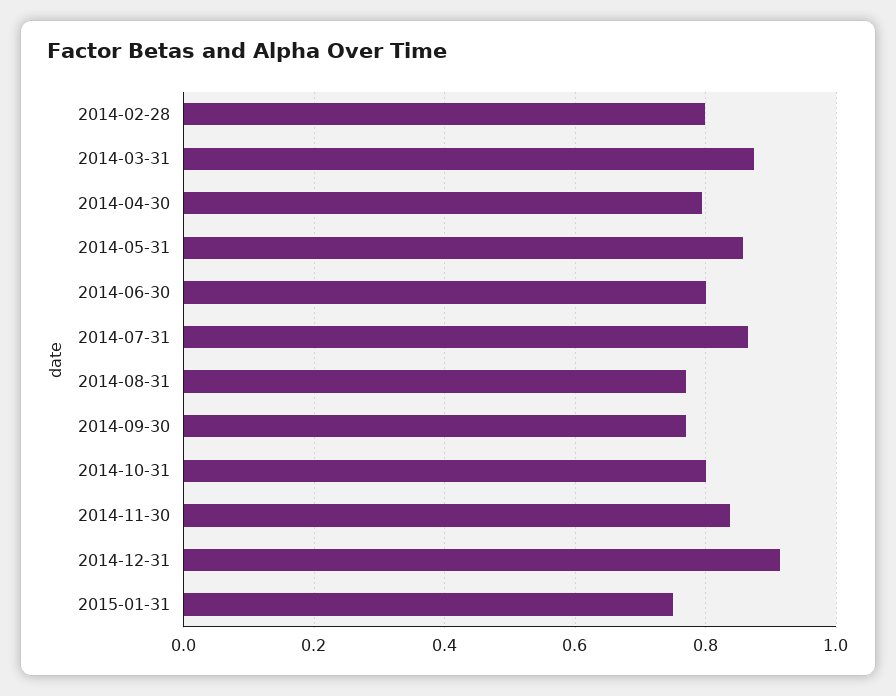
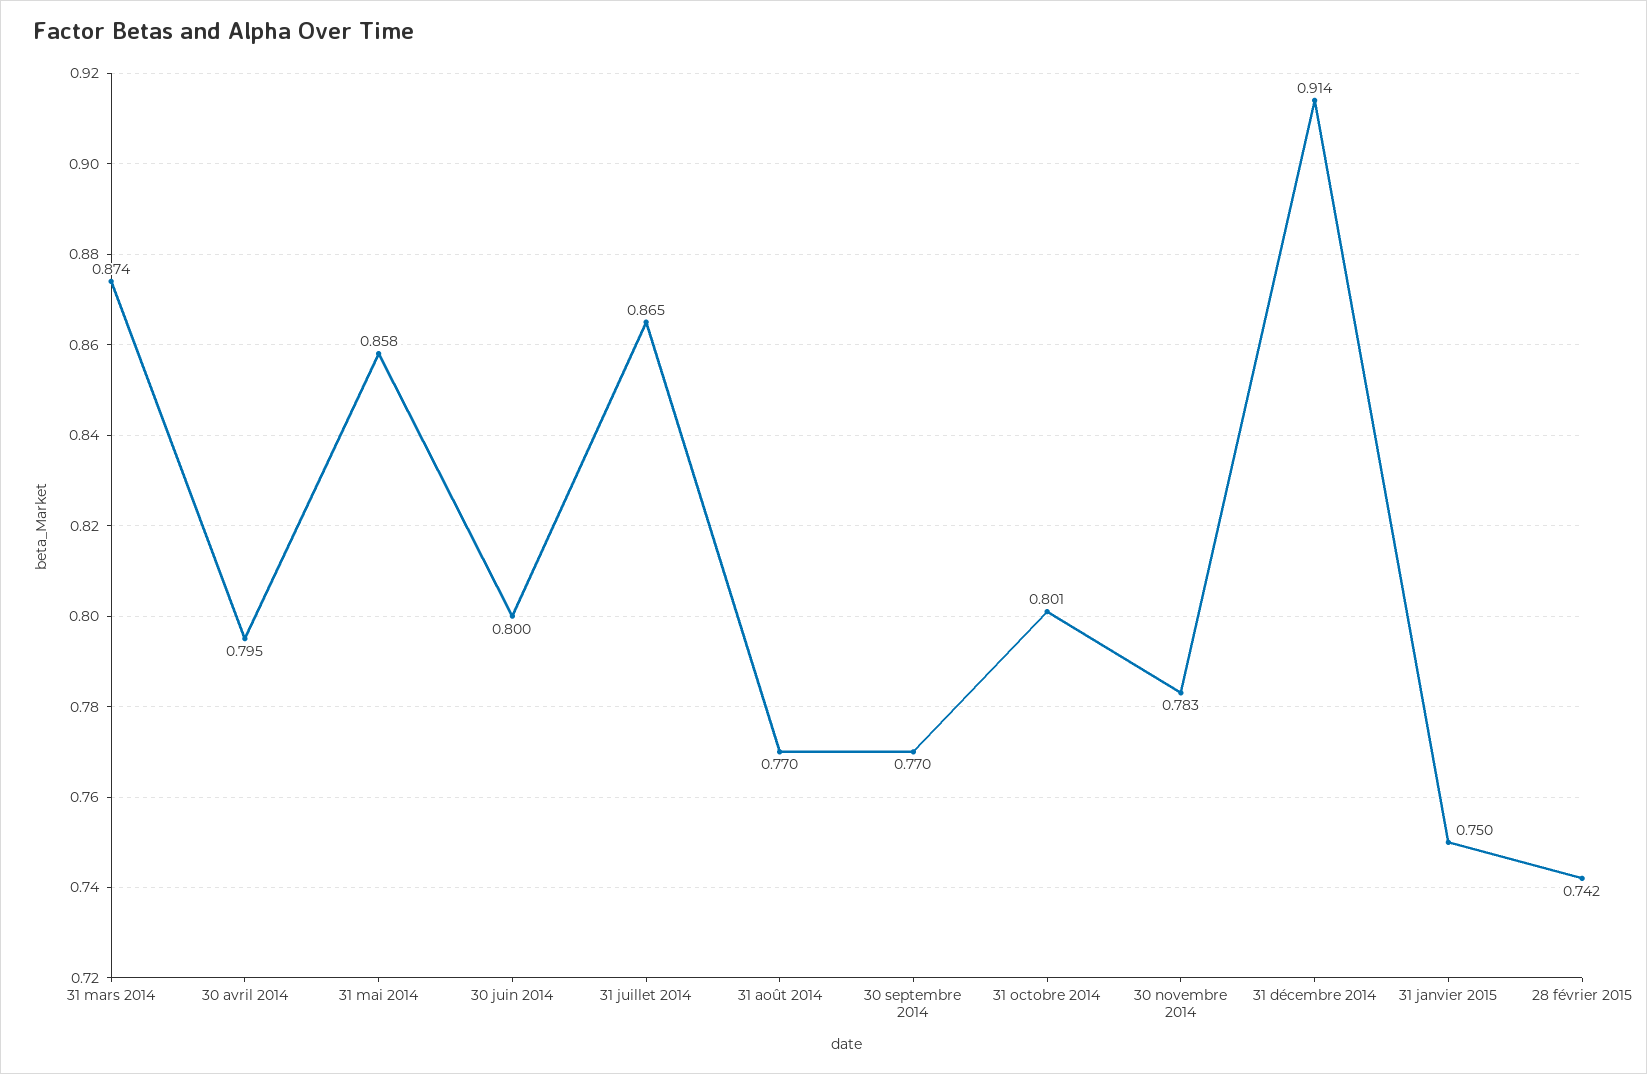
2014-02-28: 0.8 -> none
2014-11-30: 0.84 -> 0.783
28 février 2015: none -> 0.742

